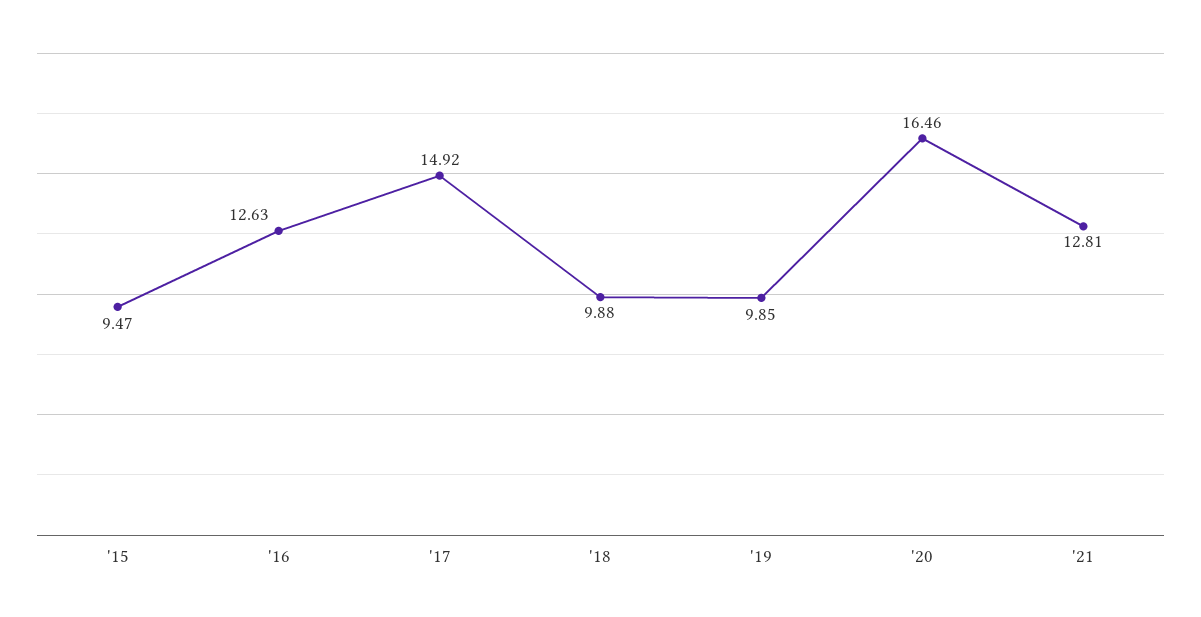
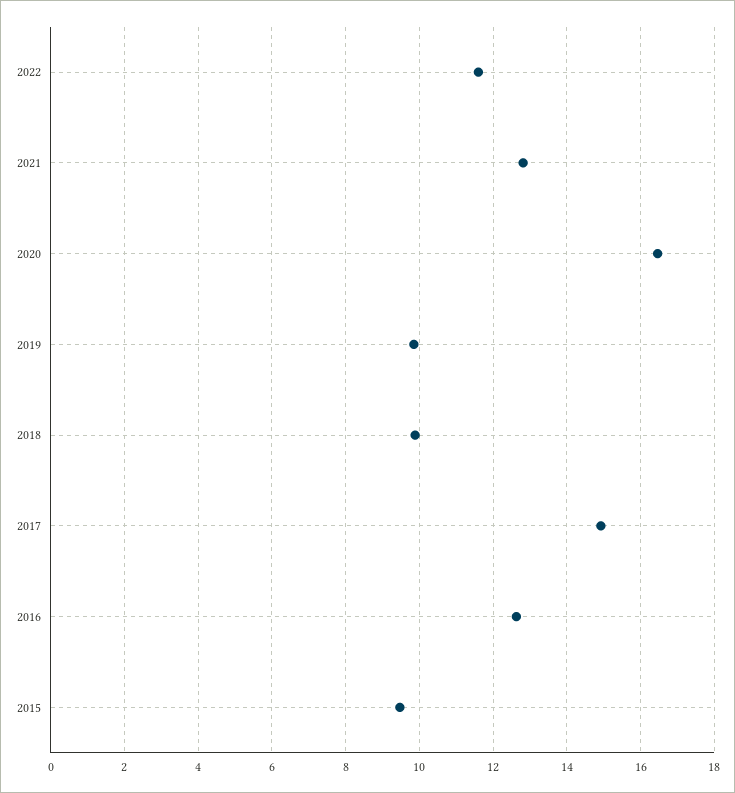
2022: none -> 11.6

